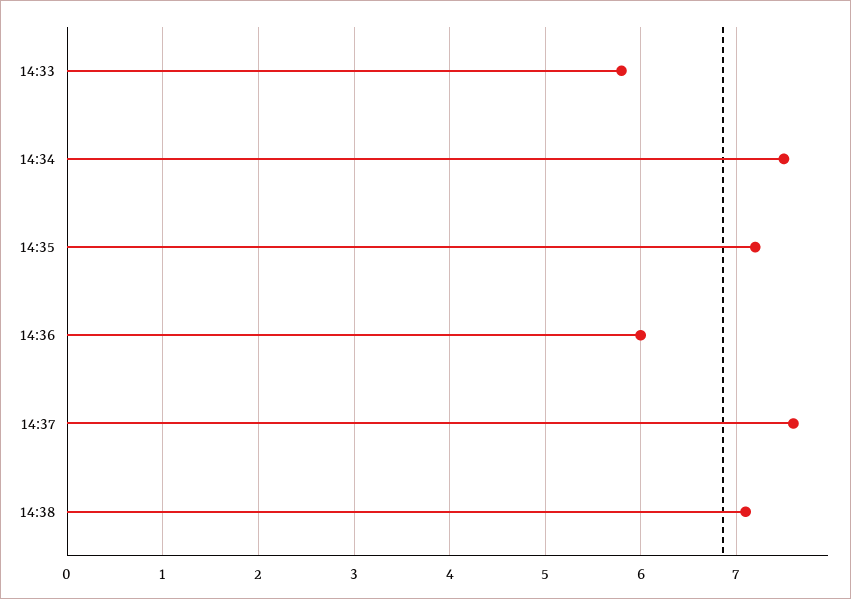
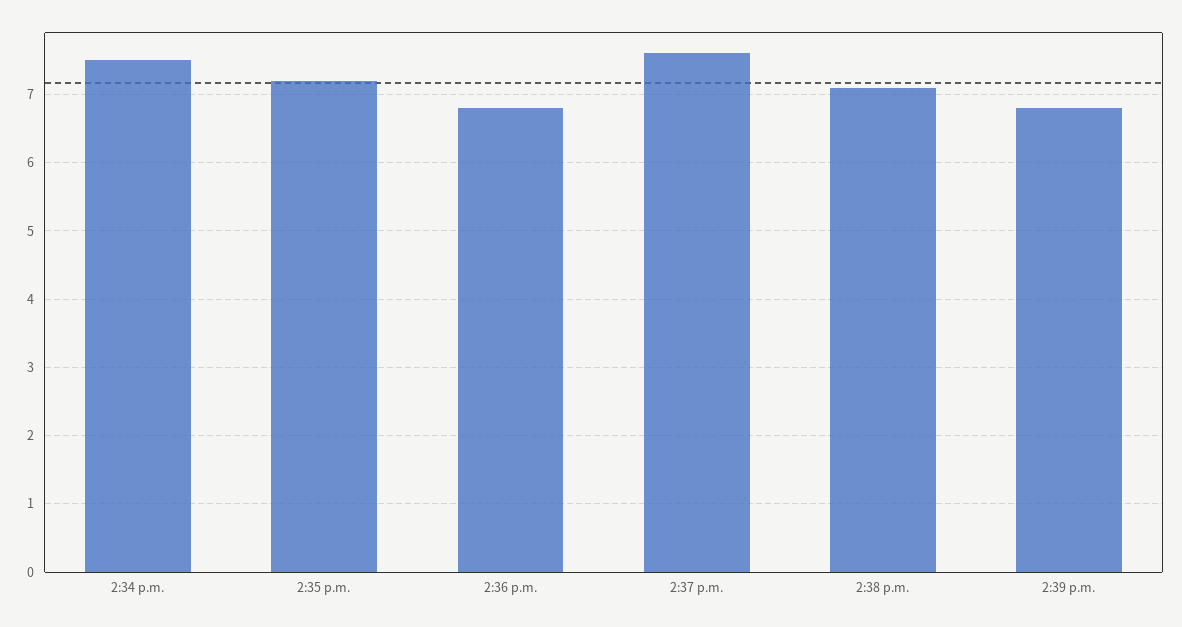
14:33: 5.8 -> none
14:36: 6 -> 6.8
2:39 p.m.: none -> 6.8

